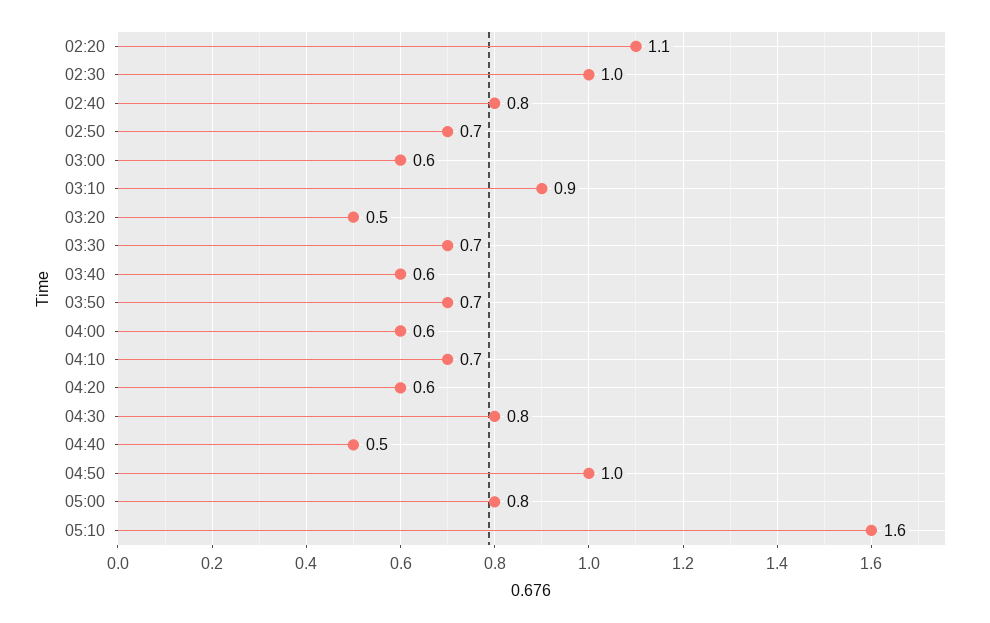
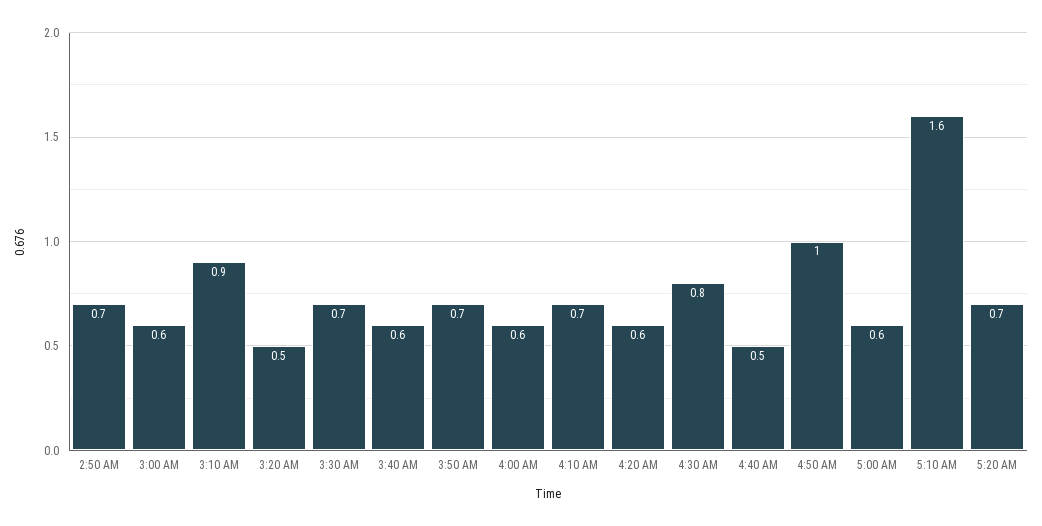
02:20: 1.1 -> none
02:30: 1 -> none
02:40: 0.8 -> none
05:00: 0.8 -> 0.6
5:20 AM: none -> 0.7

